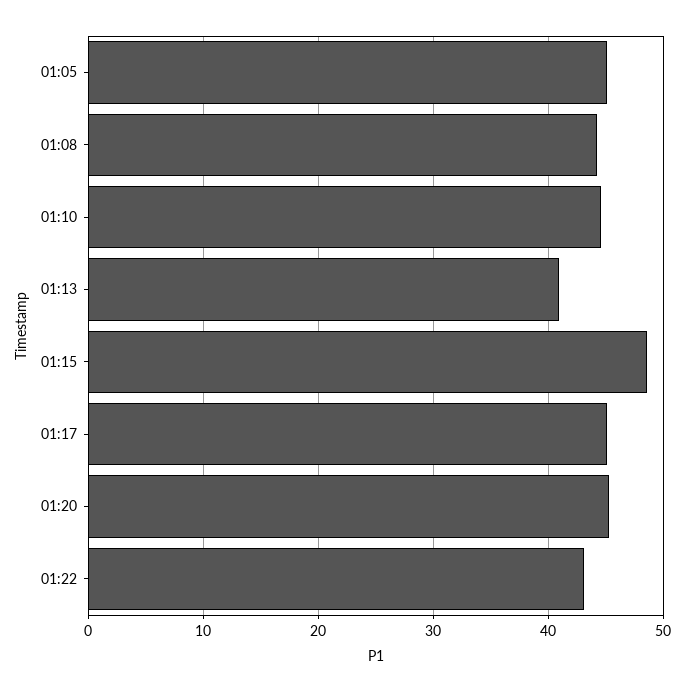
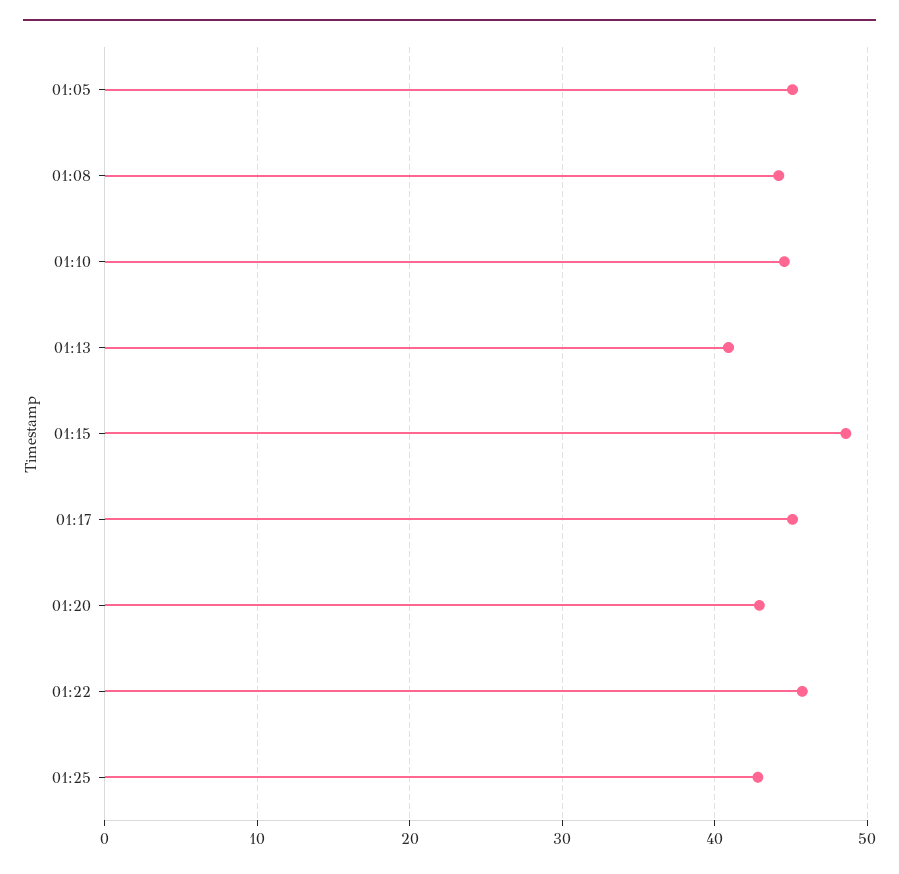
01:20: 45 -> 43
01:22: 43 -> 46
01:25: none -> 43

